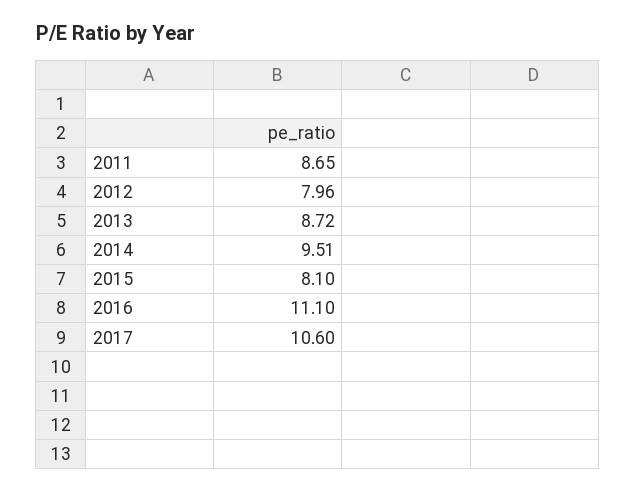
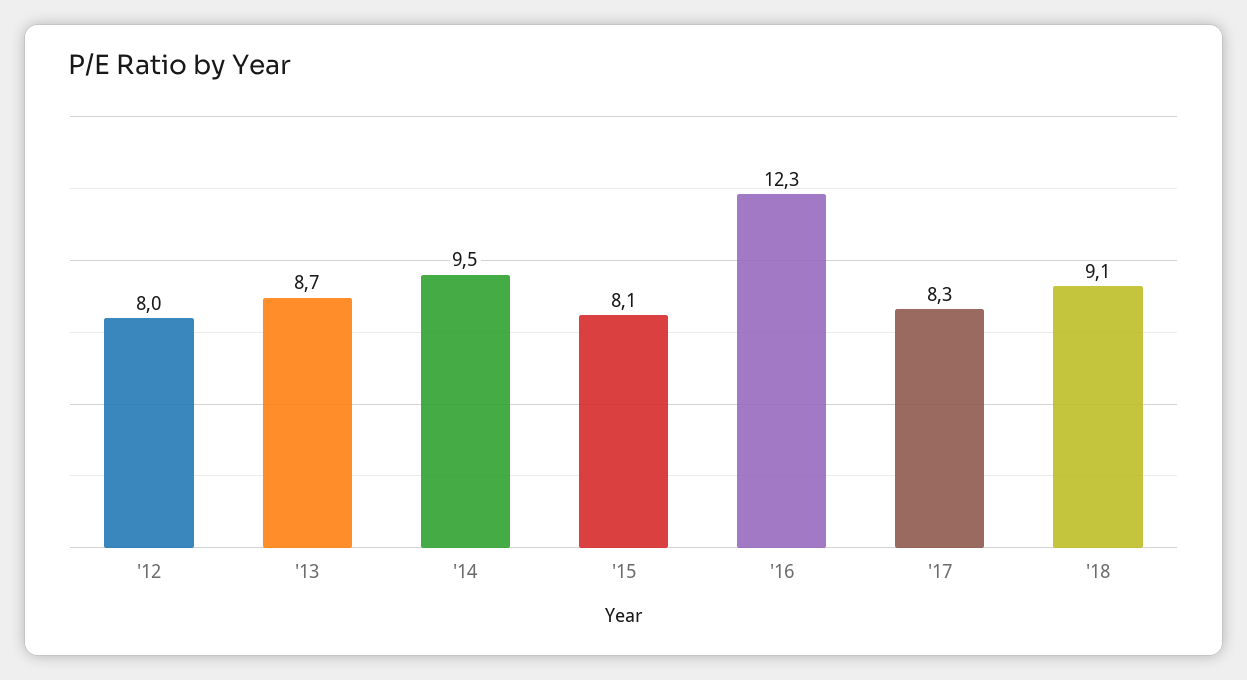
2011: 8.65 -> none
2016: 11.1 -> 12.3
2017: 10.6 -> 8.3
'18: none -> 9.1

